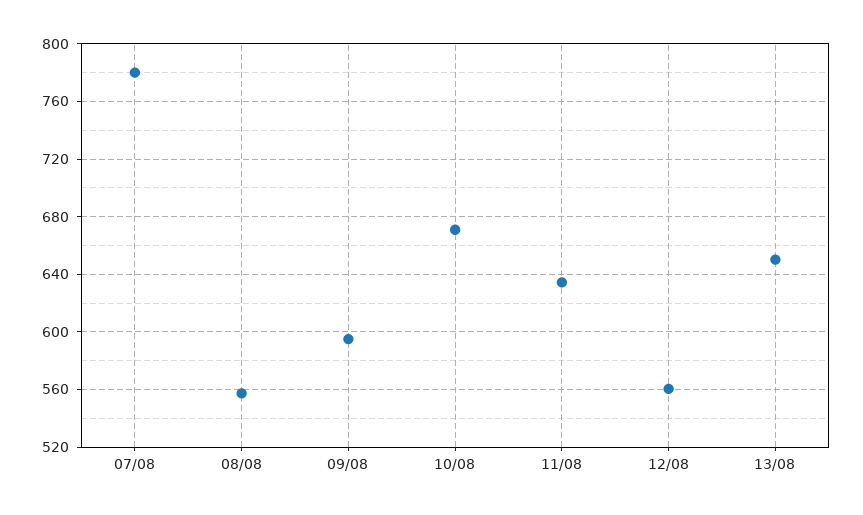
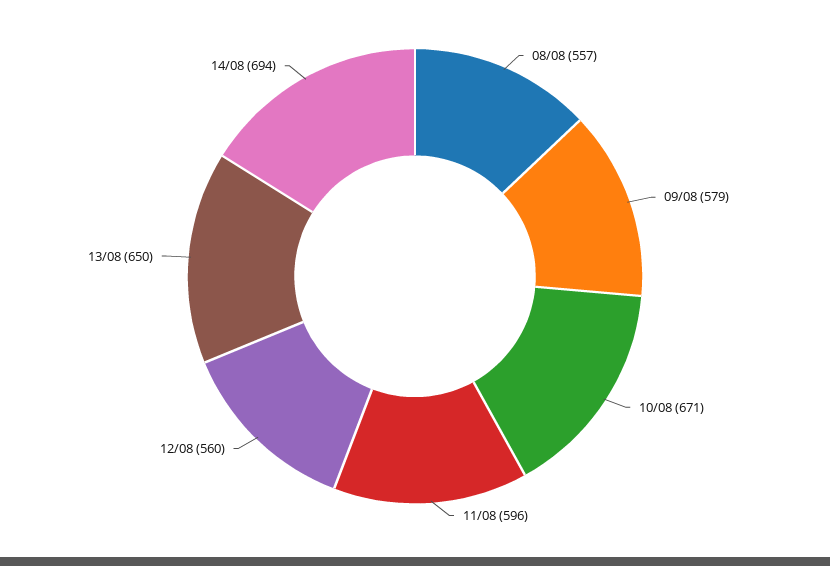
07/08: 780 -> none
09/08: 595 -> 579
11/08: 635 -> 596
14/08: none -> 694

